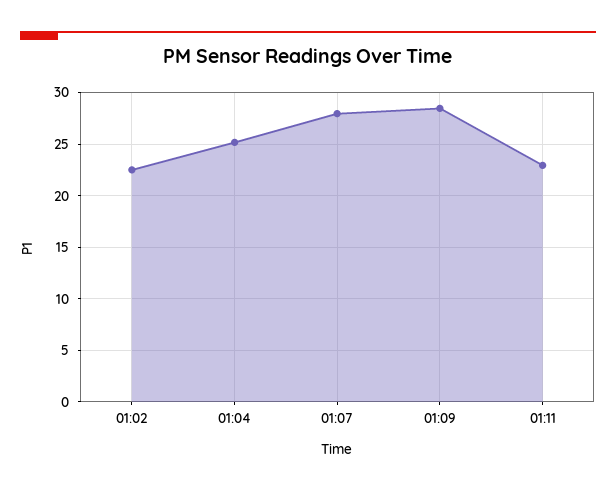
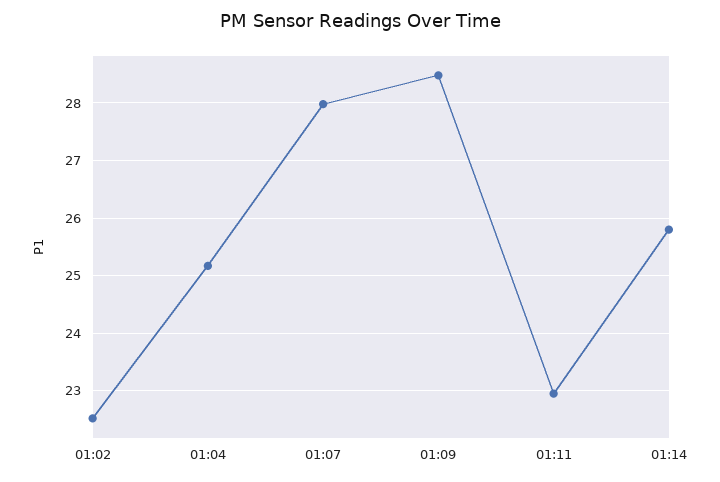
01:14: none -> 25.8

